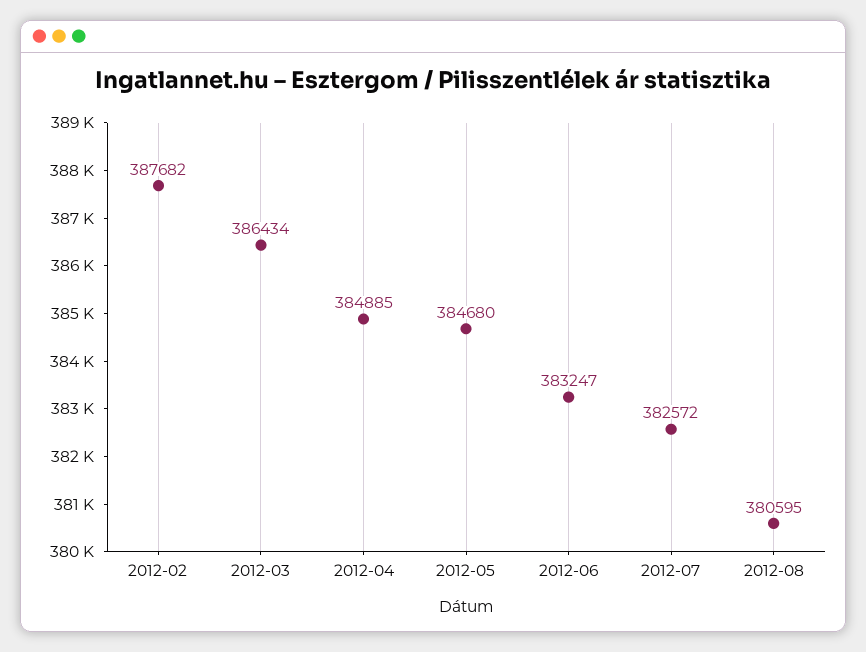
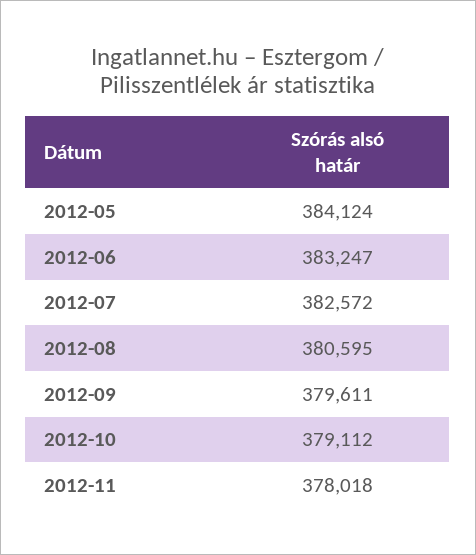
2012-02: 387682 -> none
2012-03: 386434 -> none
2012-04: 384885 -> none
2012-05: 384680 -> 384124
2012-09: none -> 379611
2012-10: none -> 379112
2012-11: none -> 378018

